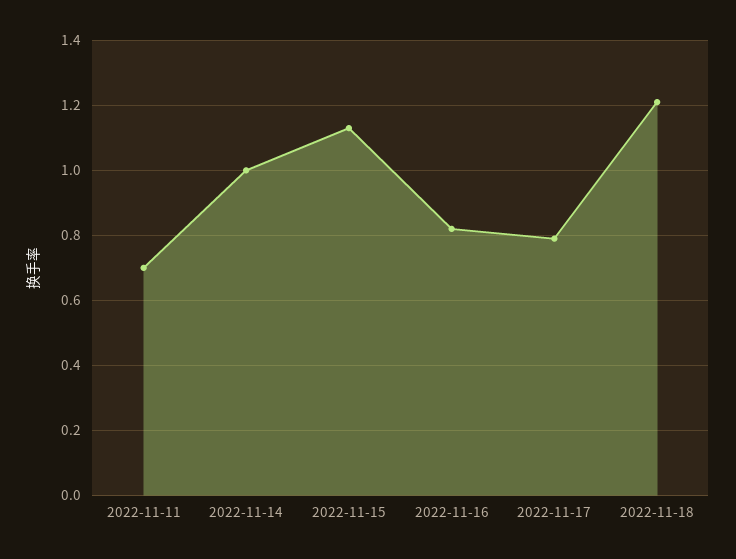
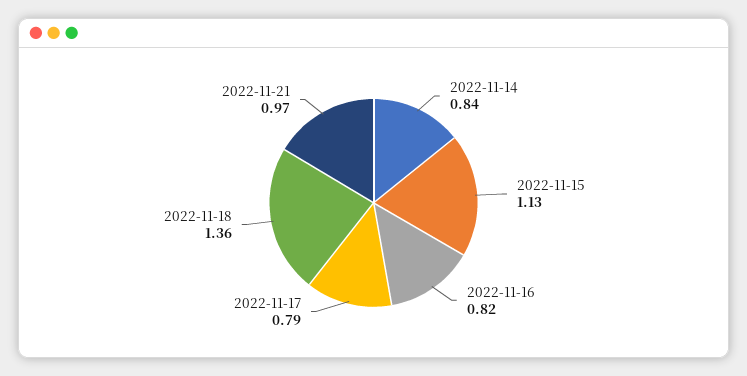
2022-11-11: 0.7 -> none
2022-11-14: 1 -> 0.84
2022-11-18: 1.2 -> 1.36
2022-11-21: none -> 0.97

